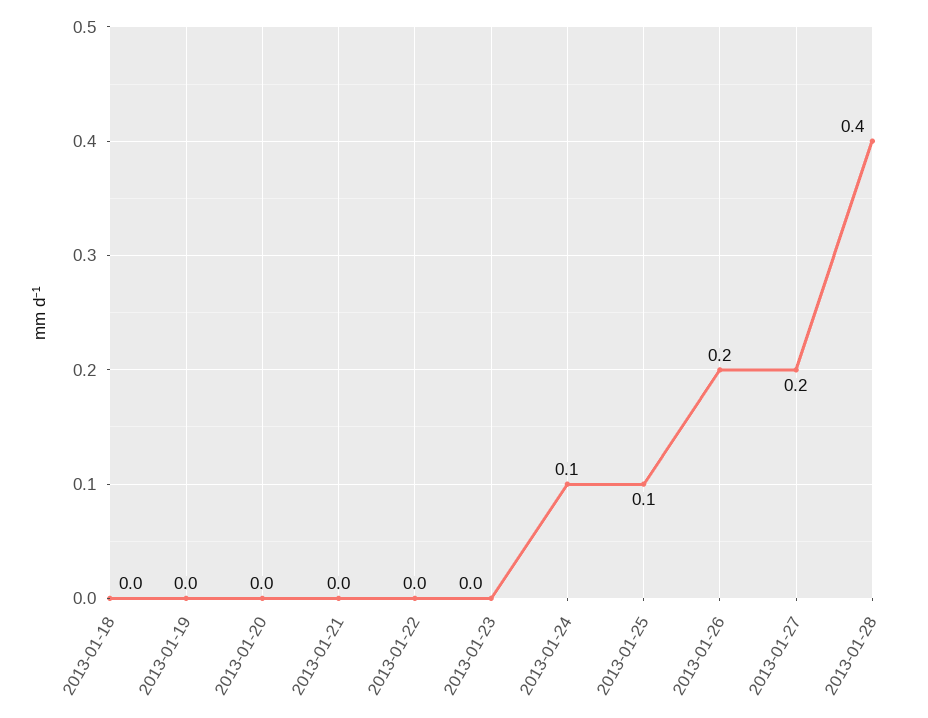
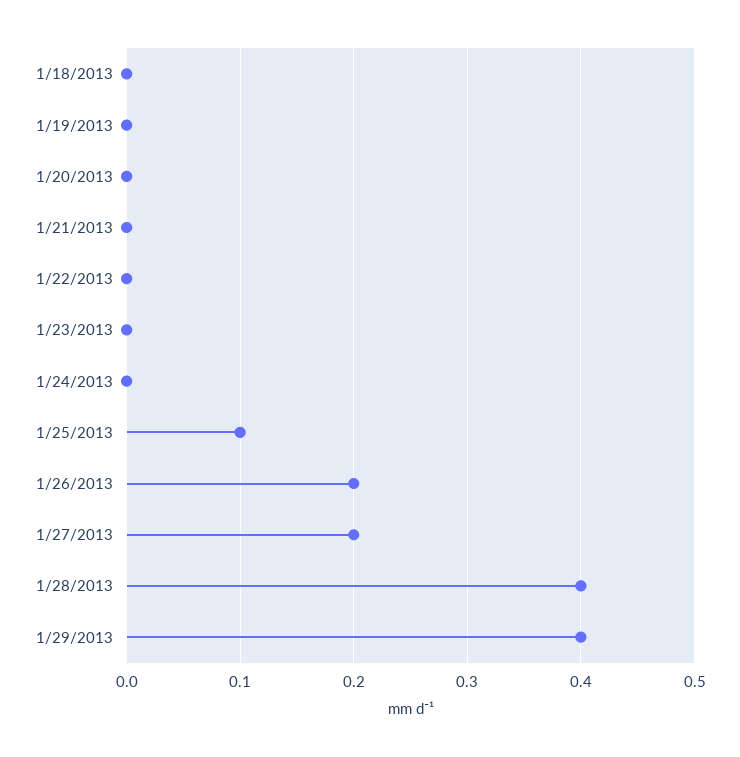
2013-01-24: 0.1 -> 0
1/29/2013: none -> 0.4

